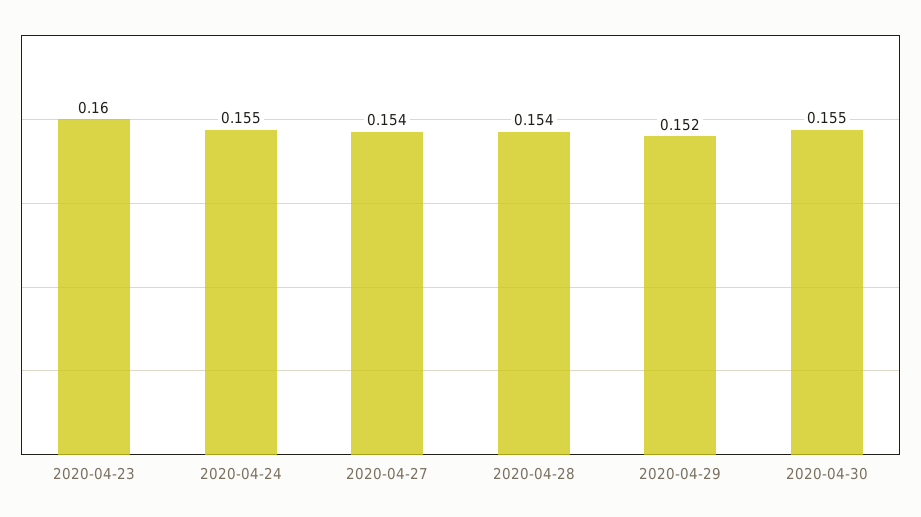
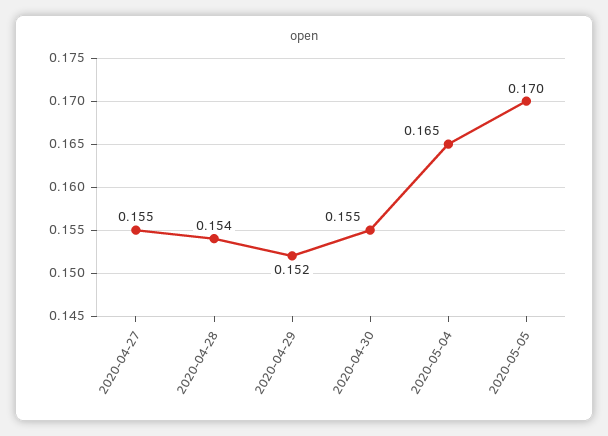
2020-04-23: 0.16 -> none
2020-04-24: 0.155 -> none
2020-04-27: 0.154 -> 0.155
2020-05-04: none -> 0.165
2020-05-05: none -> 0.17

